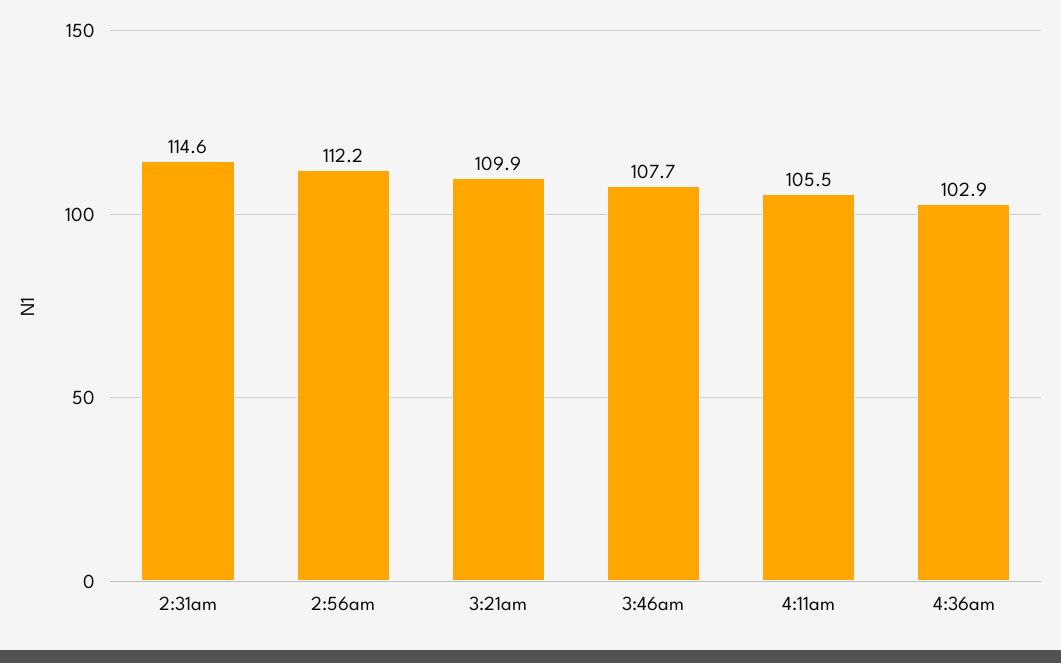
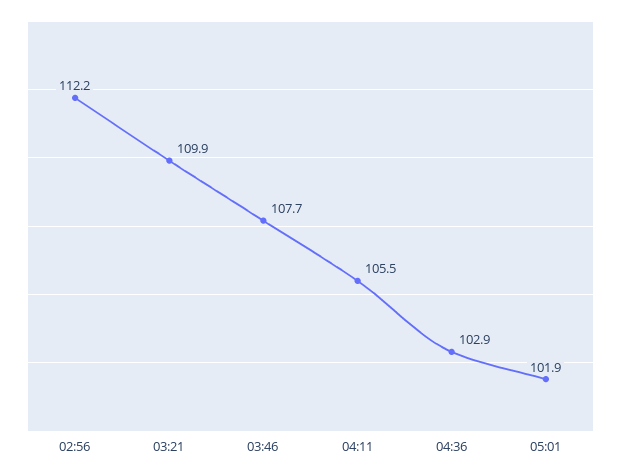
2:31am: 114.6 -> none
05:01: none -> 101.9

